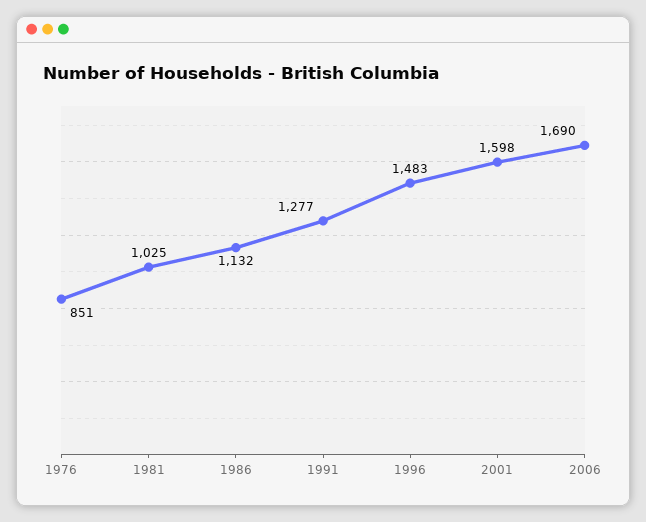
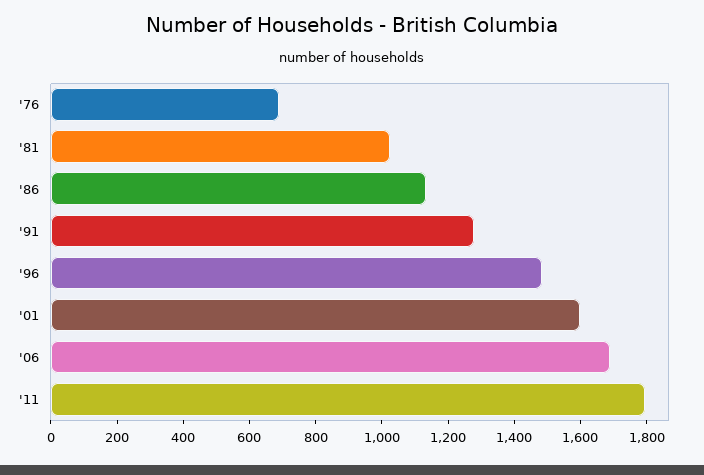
1976: 851 -> 700
'11: none -> 1800

